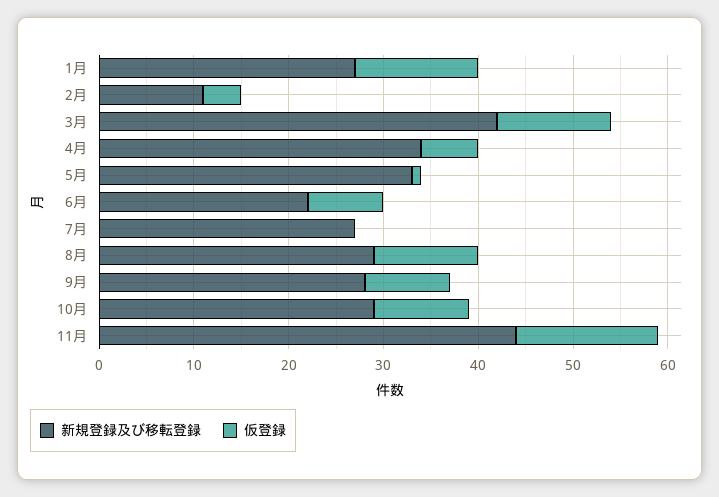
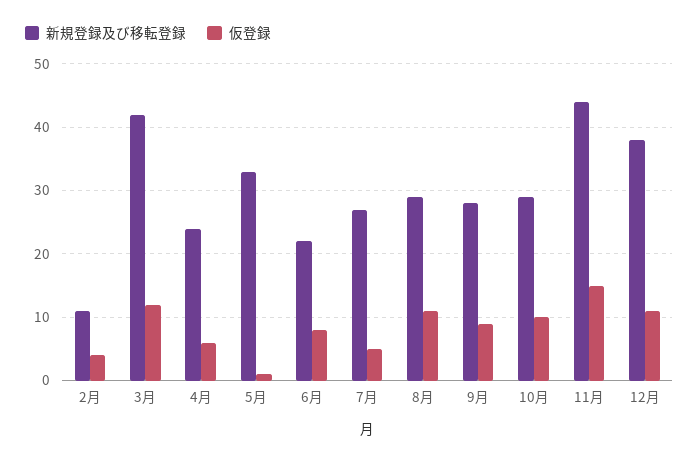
新規登録及び移転登録, 1月: 27 -> none
仮登録, 1月: 13 -> none
新規登録及び移転登録, 4月: 34 -> 24
仮登録, 7月: 0 -> 5
新規登録及び移転登録, 12月: none -> 38
仮登録, 12月: none -> 11

